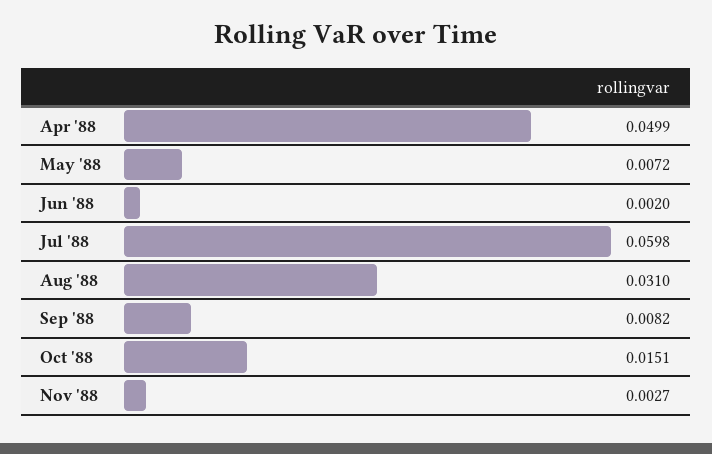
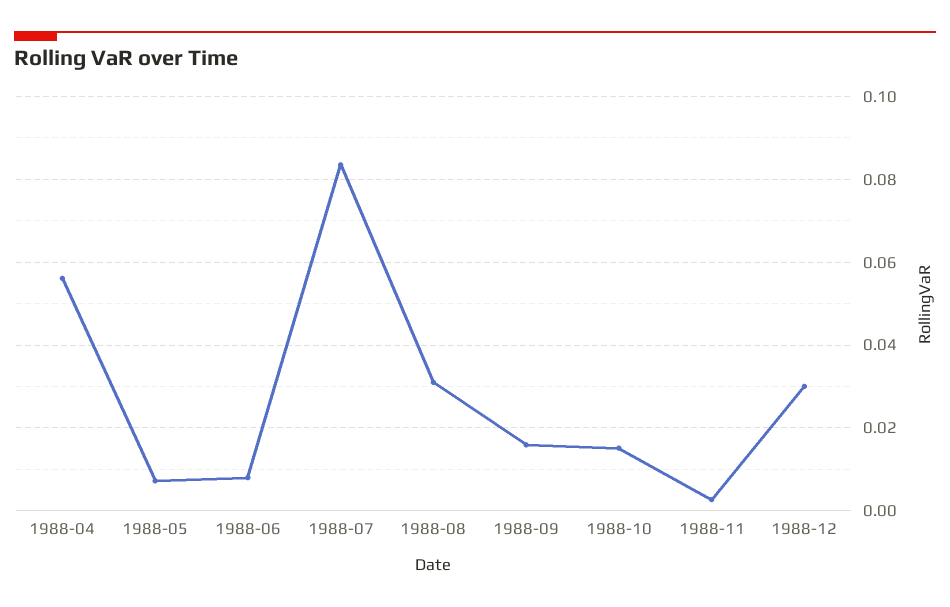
Apr '88: 0.0499 -> 0.056
Jun '88: 0.002 -> 0.008
Jul '88: 0.0598 -> 0.084
Sep '88: 0.0082 -> 0.016
1988-12: none -> 0.03

